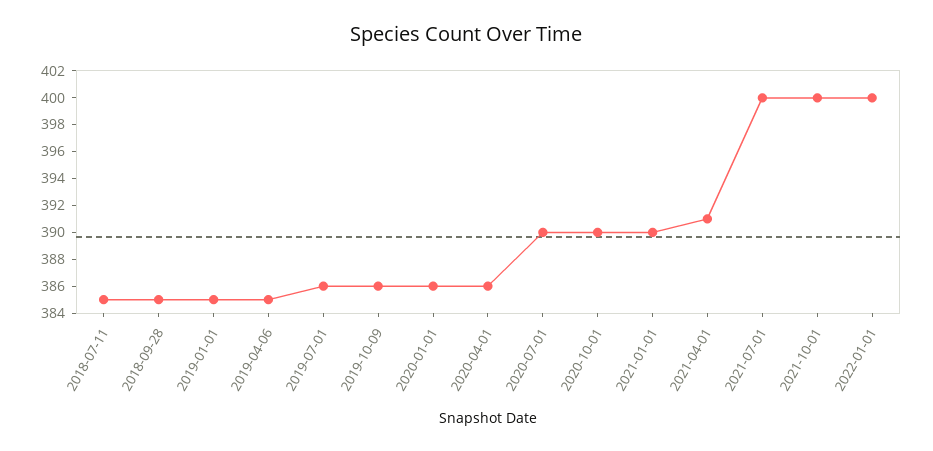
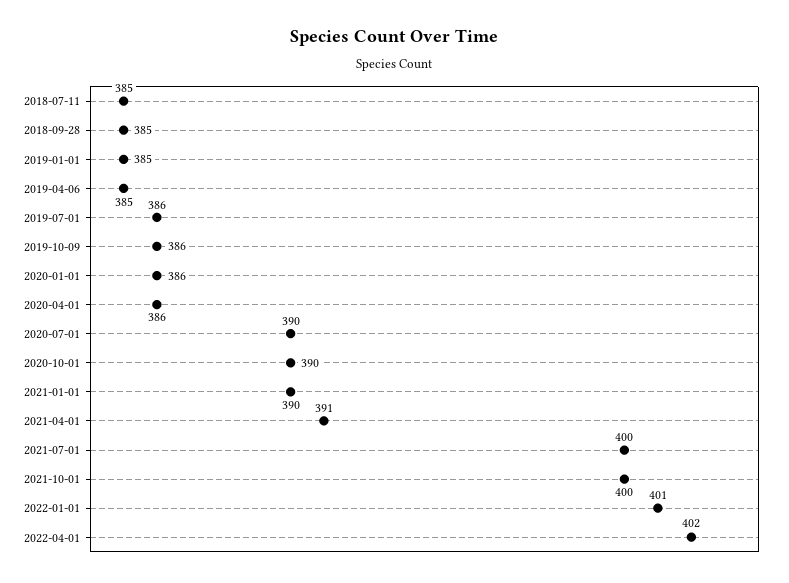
2022-01-01: 400 -> 401
2022-04-01: none -> 402

